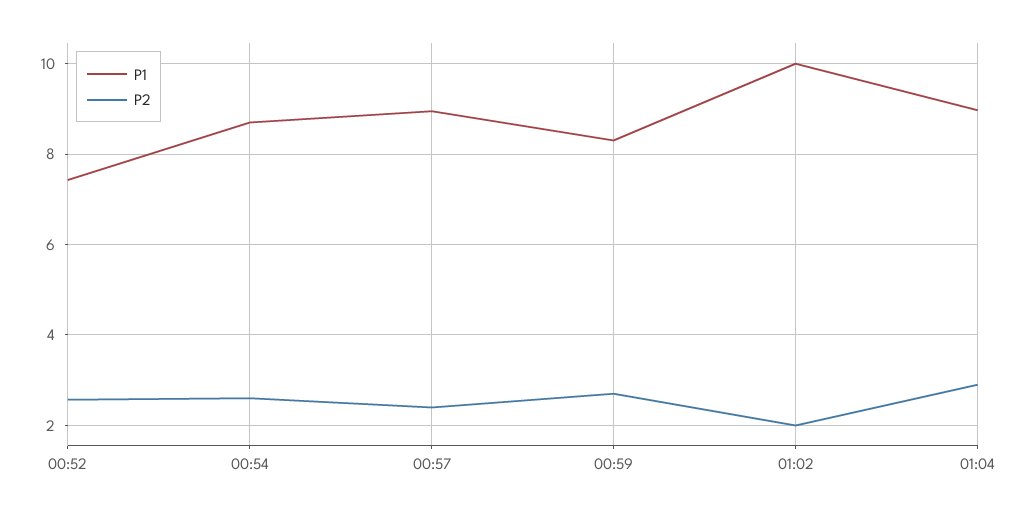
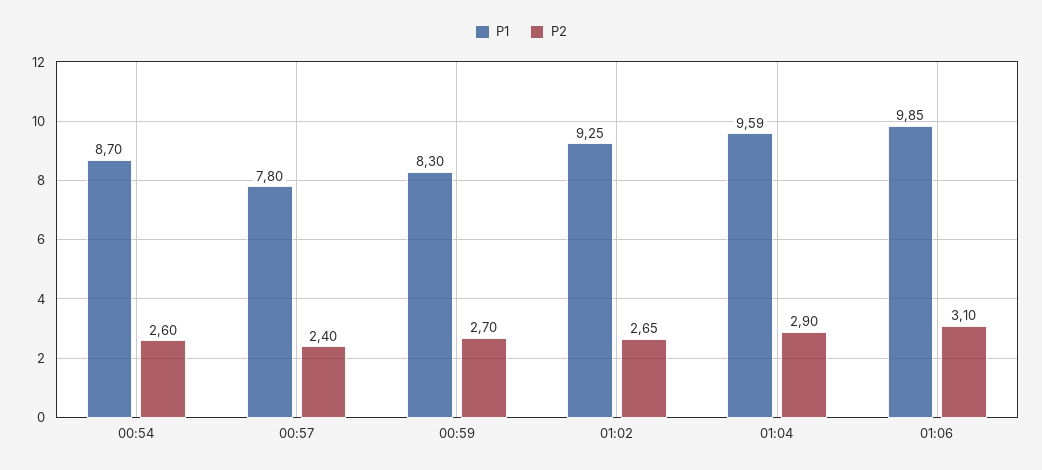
P1, 00:52: 7.4 -> none
P2, 00:52: 2.6 -> none
P1, 00:57: 9 -> 7.8
P1, 01:02: 10 -> 9.25
P2, 01:02: 2 -> 2.65
P1, 01:04: 9 -> 9.59
P1, 01:06: none -> 9.85
P2, 01:06: none -> 3.1

